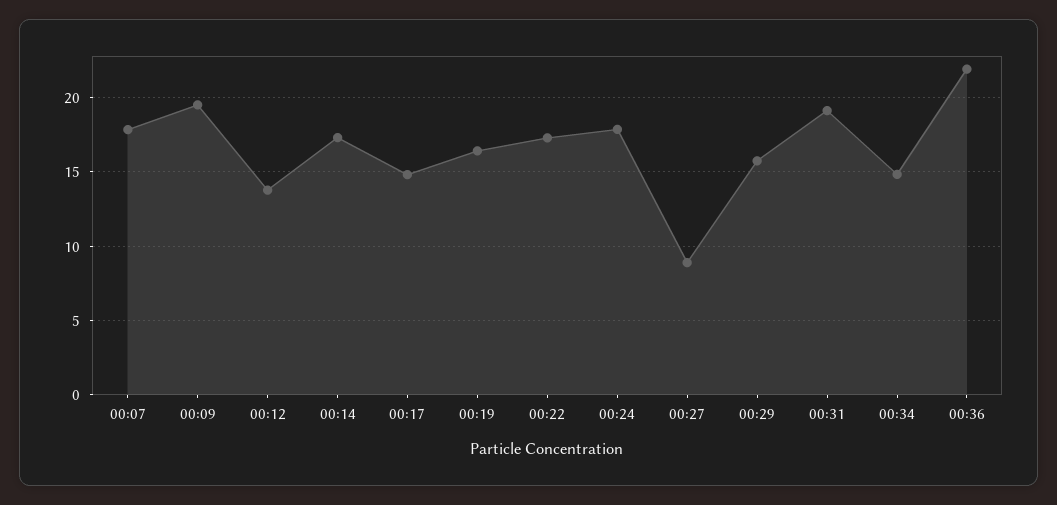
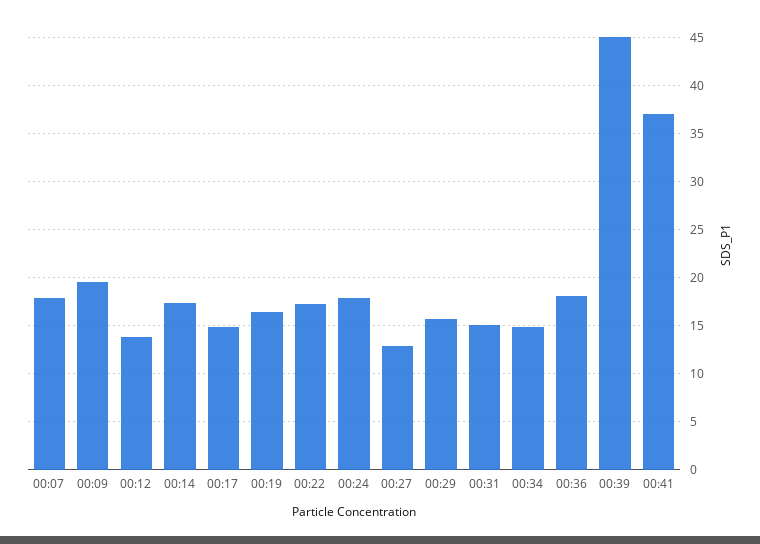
00:27: 9 -> 13
00:31: 19 -> 15
00:36: 22 -> 18
00:39: none -> 45
00:41: none -> 37

